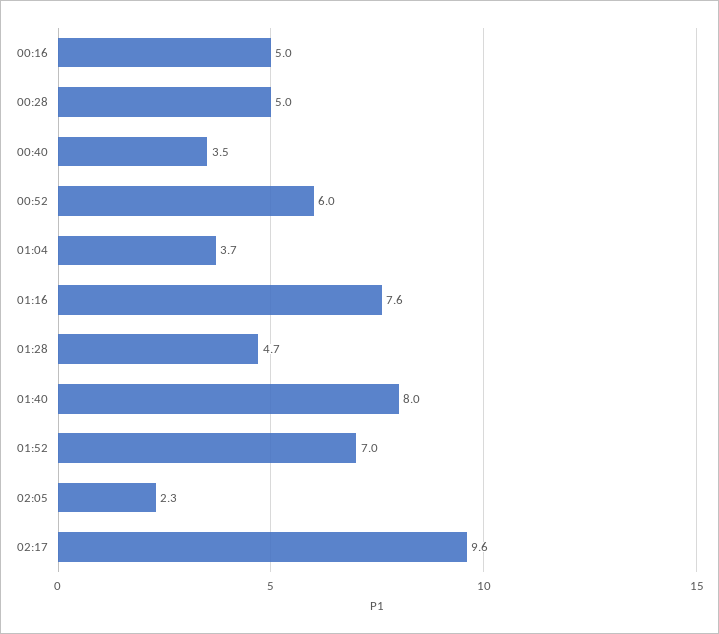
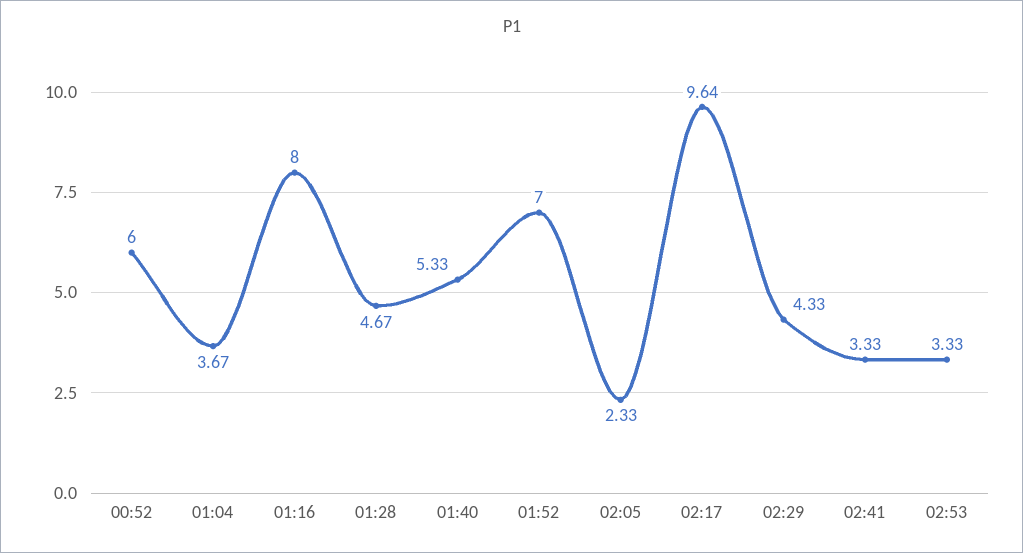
00:16: 5 -> none
00:28: 5 -> none
00:40: 3.5 -> none
01:16: 7.6 -> 8
01:40: 8 -> 5.33
02:29: none -> 4.33
02:41: none -> 3.33
02:53: none -> 3.33

